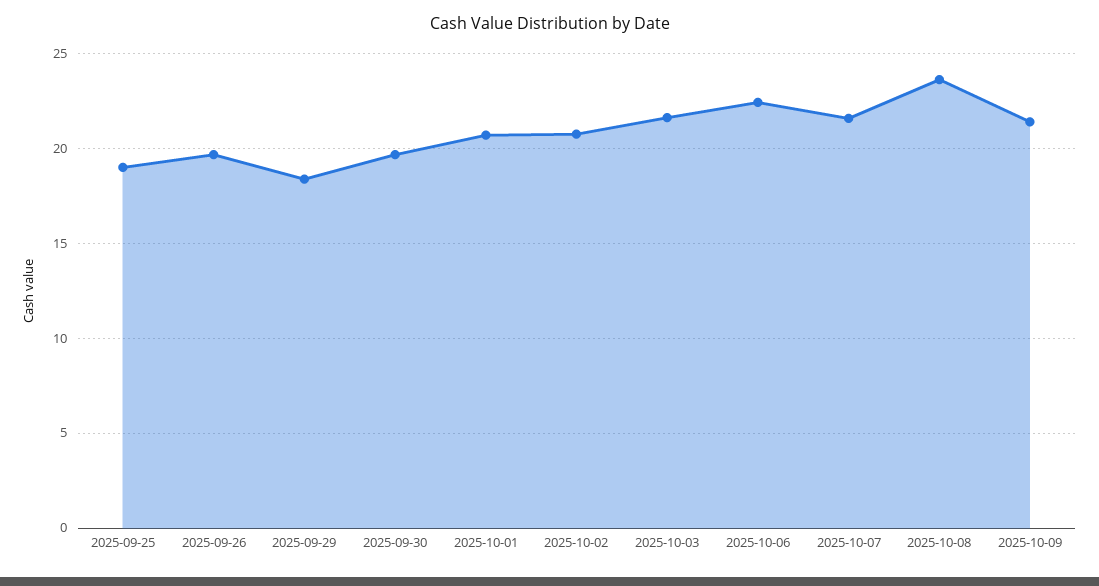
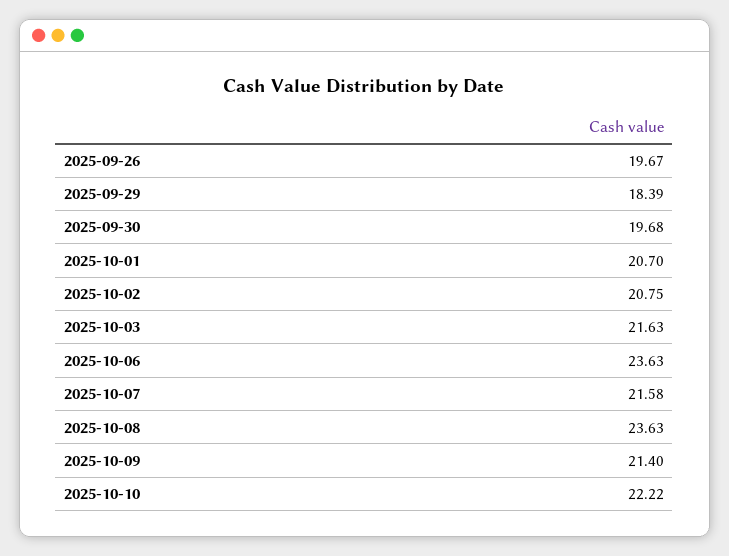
2025-09-25: 19 -> none
2025-10-06: 22.5 -> 23.63
2025-10-10: none -> 22.22

